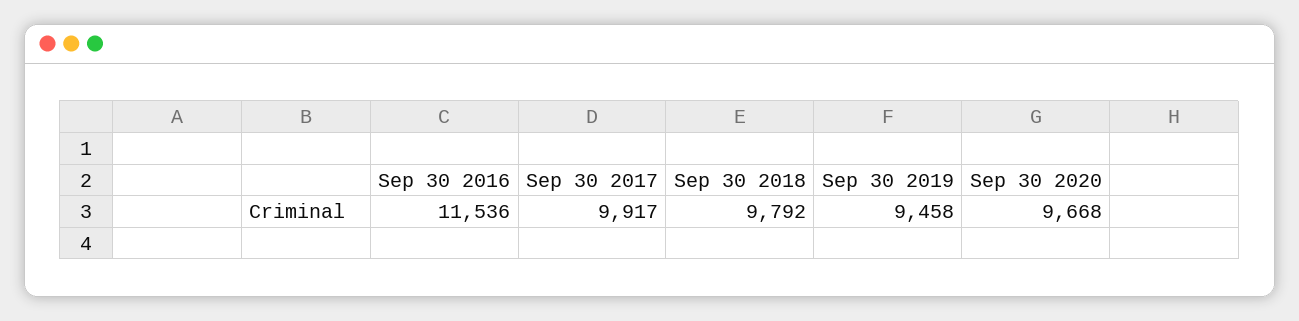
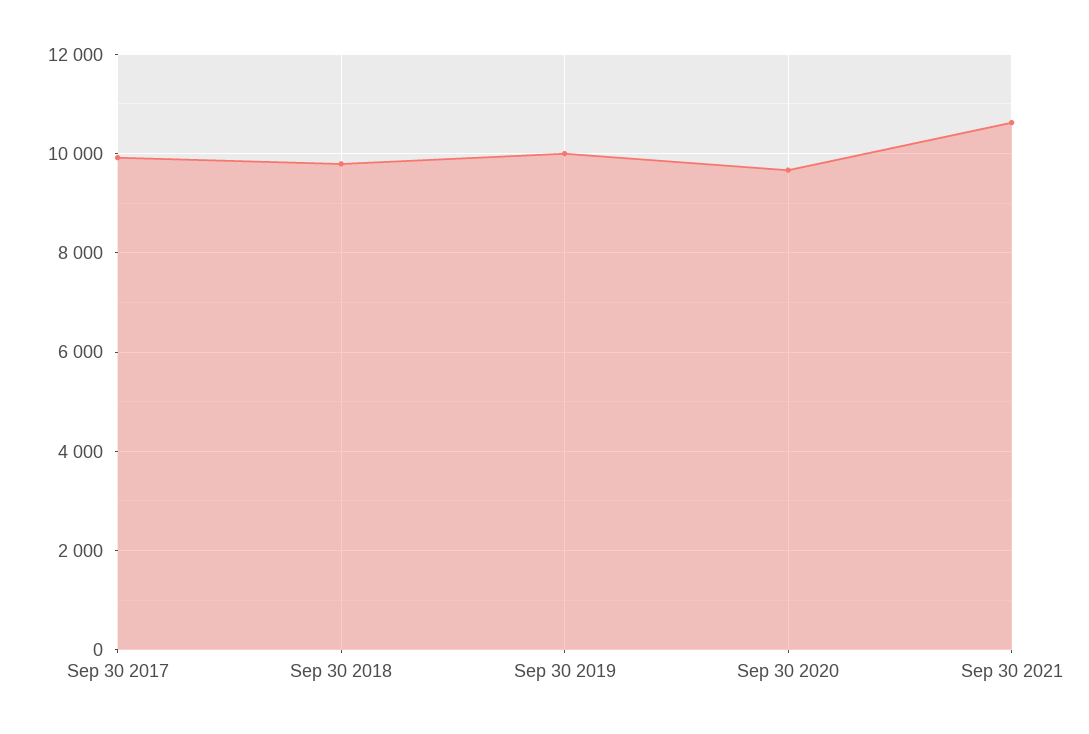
Sep 30 2016: 11536 -> none
Sep 30 2019: 9458 -> 10000
Sep 30 2021: none -> 10600

